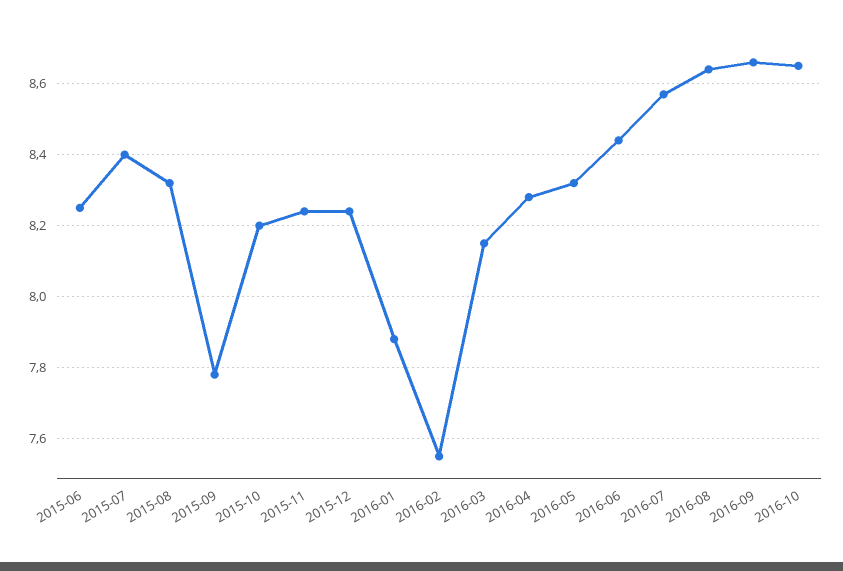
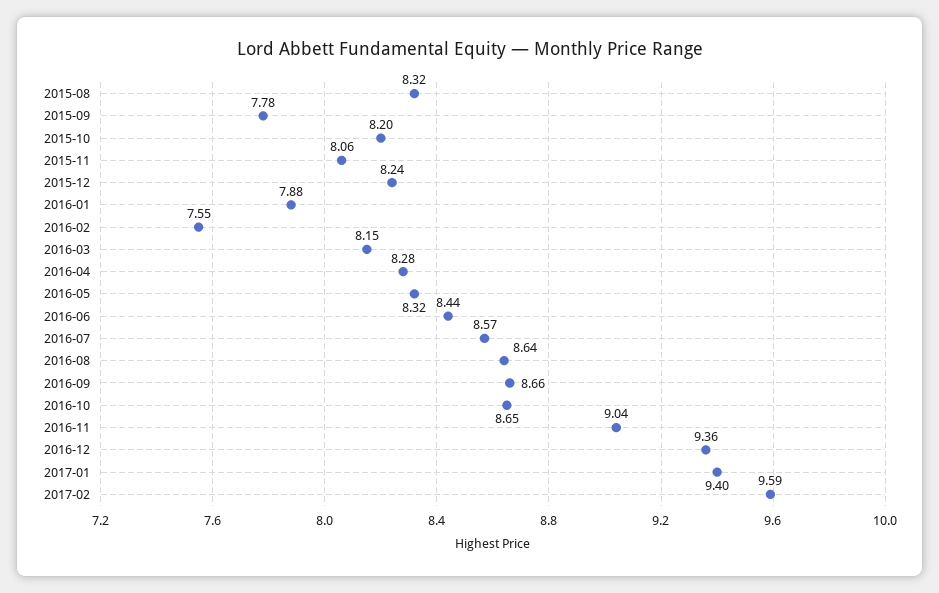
2015-06: 8.25 -> none
2015-07: 8.4 -> none
2015-11: 8.25 -> 8.06
2016-11: none -> 9.04
2016-12: none -> 9.36
2017-01: none -> 9.4
2017-02: none -> 9.59

